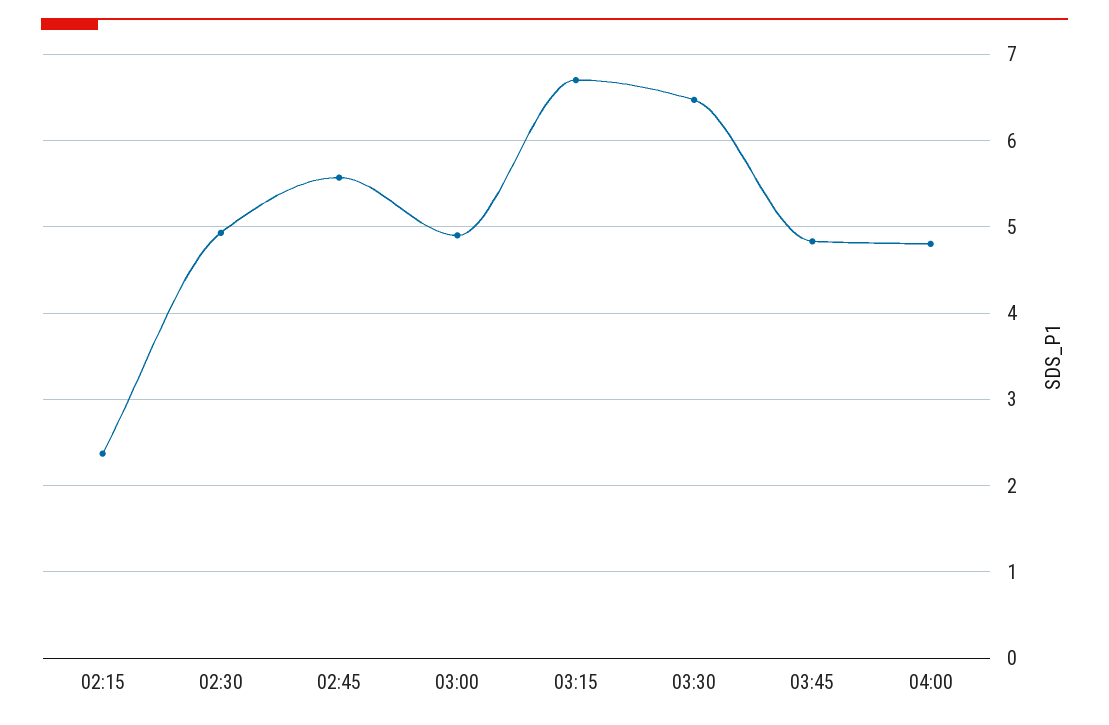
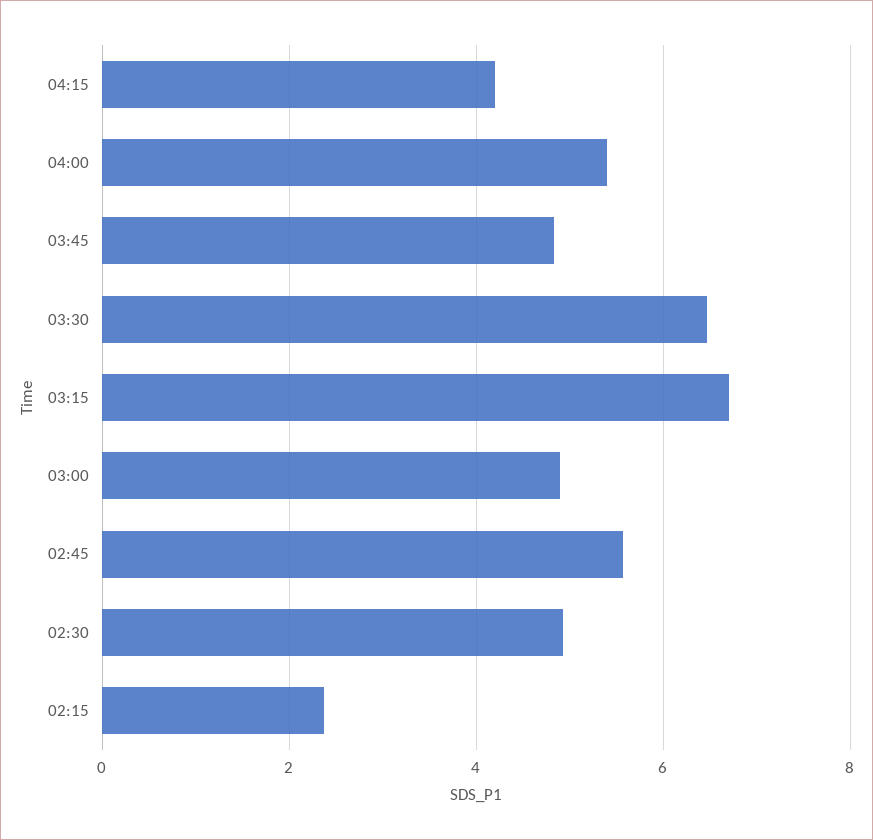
04:00: 4.8 -> 5.4
04:15: none -> 4.2

